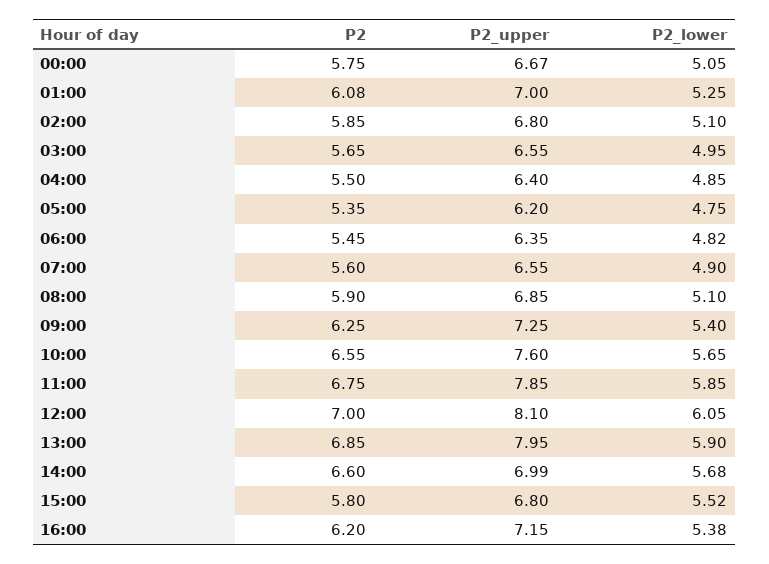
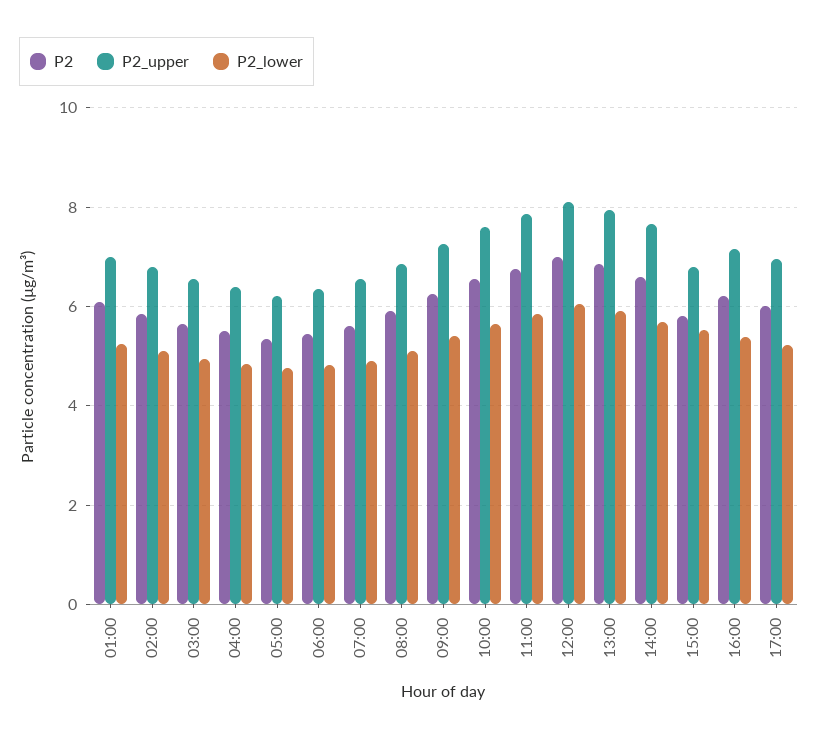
P2, 00:00: 5.75 -> none
P2_upper, 00:00: 6.67 -> none
P2_lower, 00:00: 5.05 -> none
P2_upper, 14:00: 6.99 -> 7.6
P2, 17:00: none -> 6
P2_upper, 17:00: none -> 7
P2_lower, 17:00: none -> 5.2

